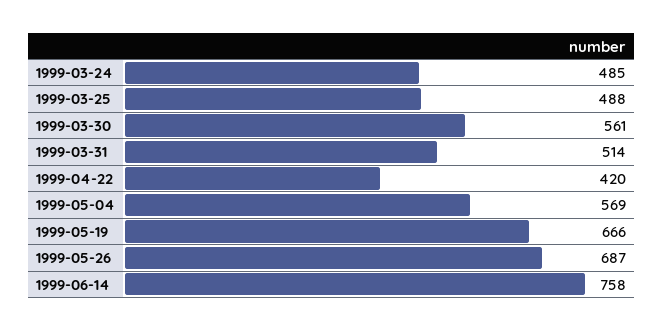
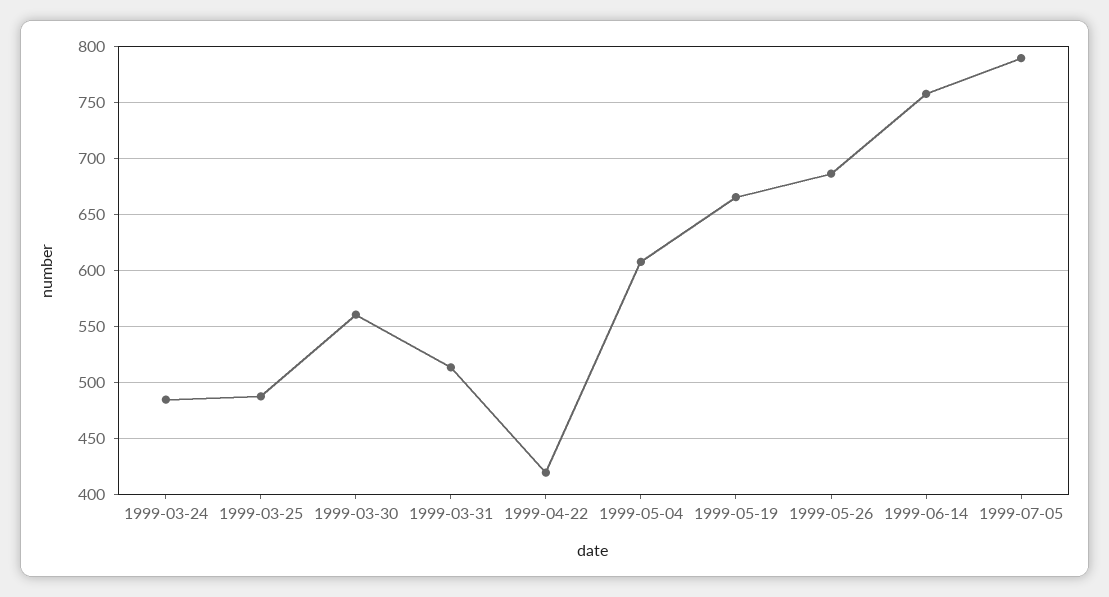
1999-05-04: 569 -> 610
1999-07-05: none -> 790

